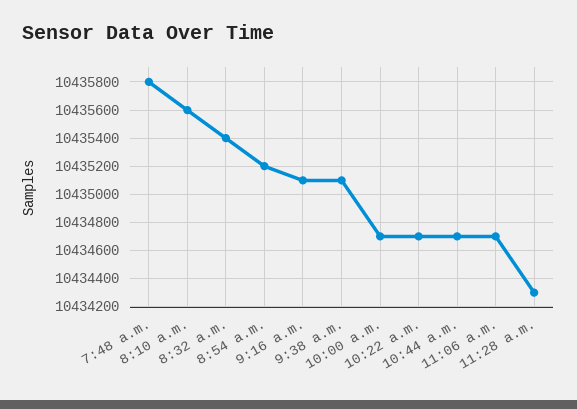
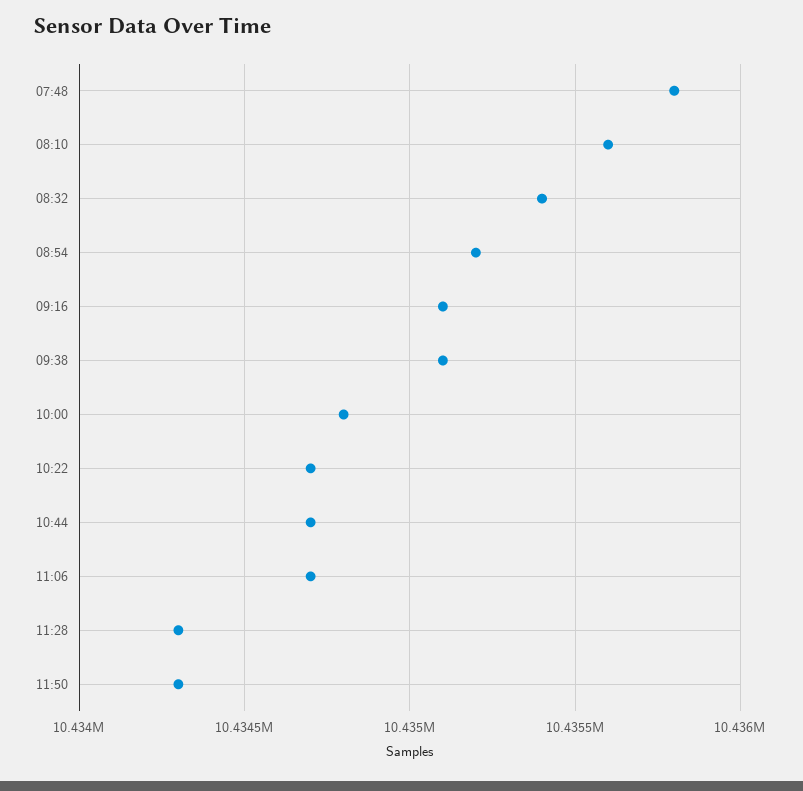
10:00 a.m.: 10434700 -> 10434800
11:50: none -> 10434300

